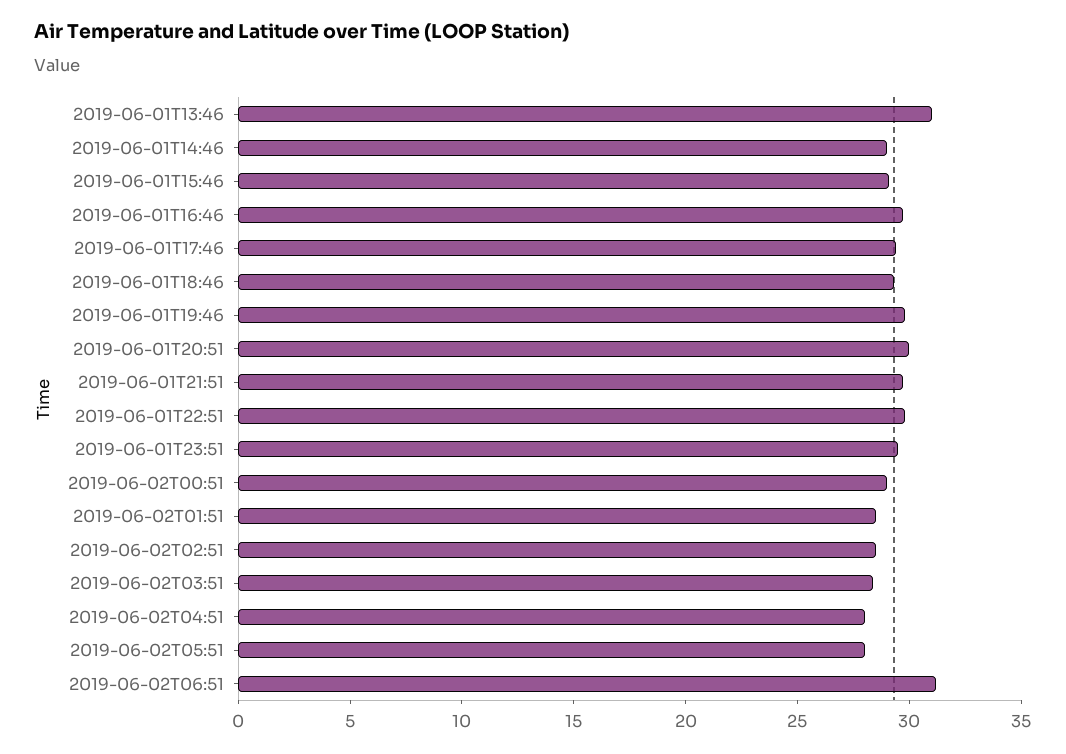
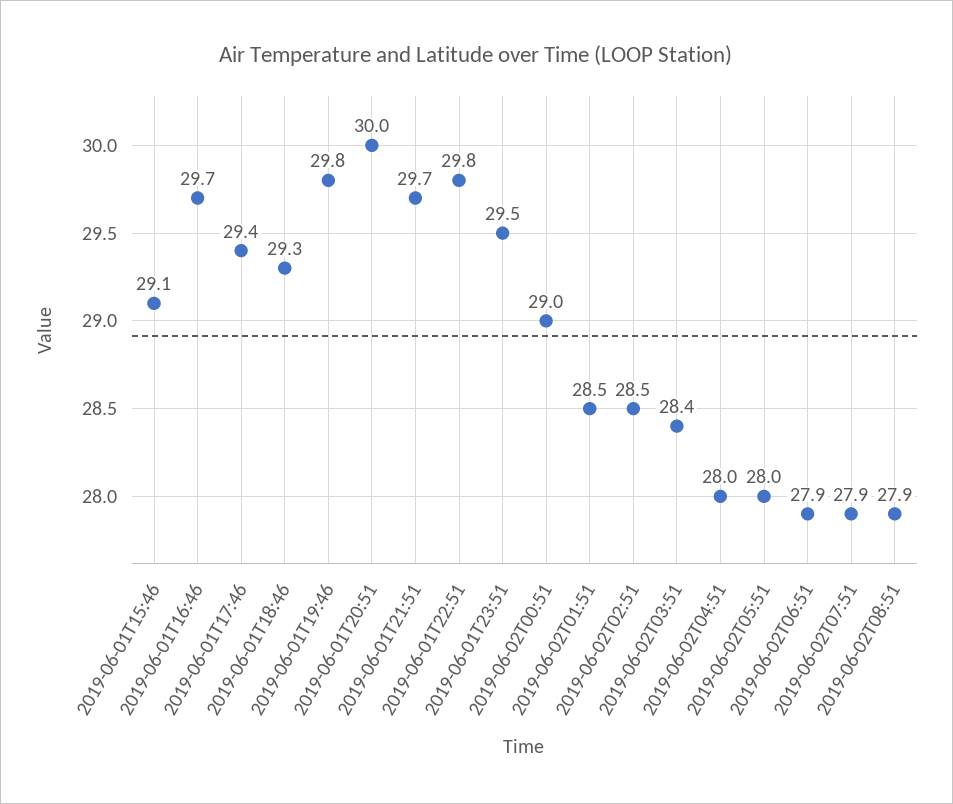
2019-06-01T13:46: 31 -> none
2019-06-01T14:46: 29 -> none
2019-06-02T06:51: 31 -> 27.9
2019-06-02T07:51: none -> 27.9
2019-06-02T08:51: none -> 27.9

